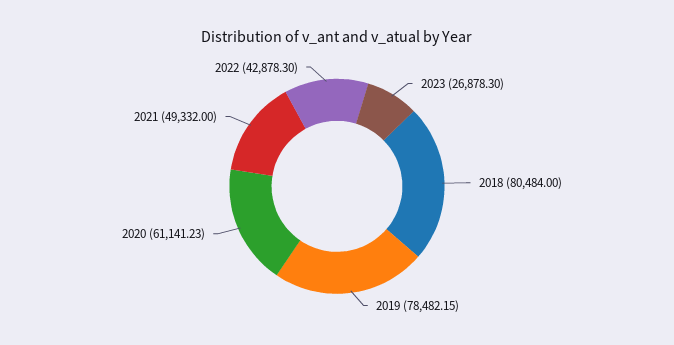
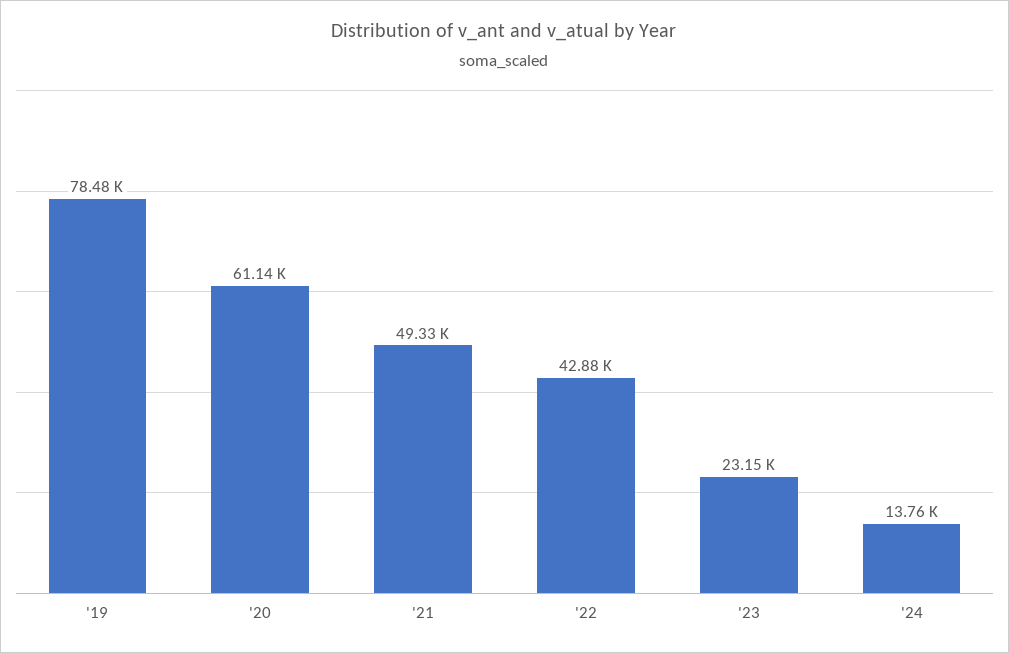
2023: 26878.3 -> 23150
2018: 80484 -> none
'24: none -> 13760

